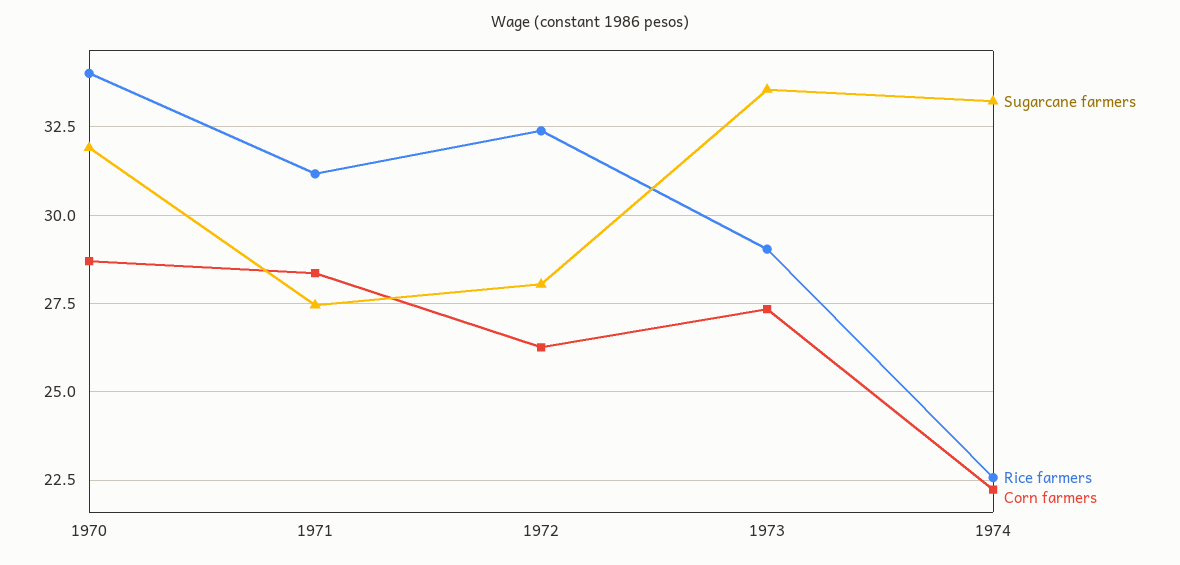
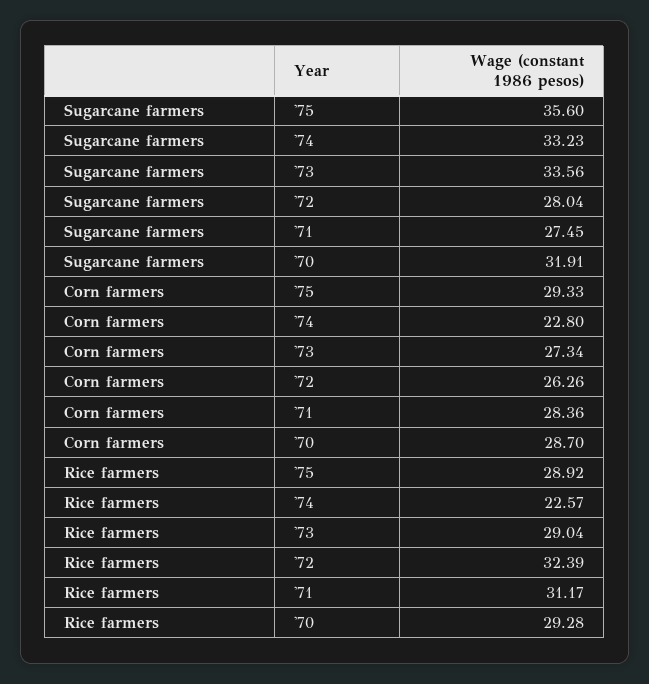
Rice farmers, 1970: 34 -> 29.28
Corn farmers, 1974: 22.25 -> 22.8
Sugarcane farmers, '75: none -> 35.6
Corn farmers, '75: none -> 29.33
Rice farmers, '75: none -> 28.92

